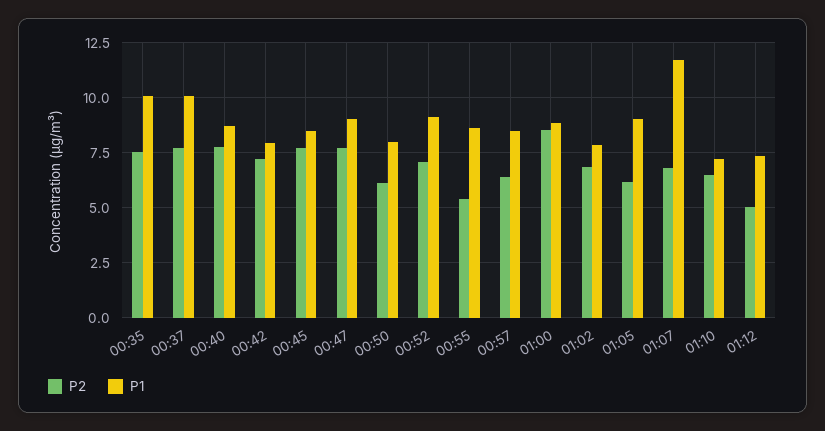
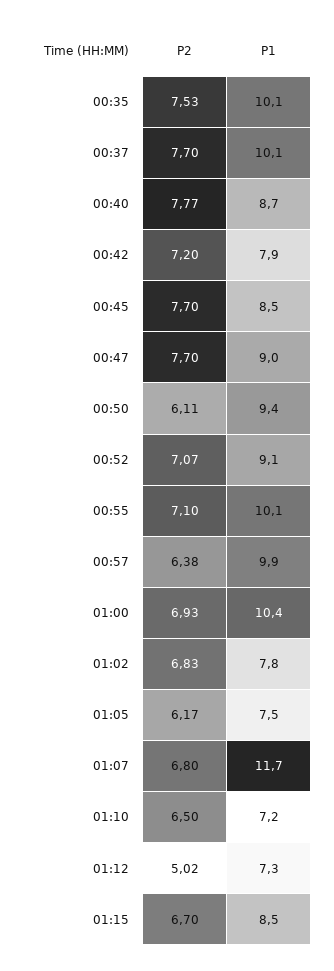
P1, 00:50: 8 -> 9.4
P2, 00:55: 5.5 -> 7.1
P1, 00:55: 8.5 -> 10.1
P1, 00:57: 8.5 -> 9.9
P2, 01:00: 8.5 -> 6.93
P1, 01:00: 9 -> 10.4
P1, 01:05: 9 -> 7.5
P2, 01:15: none -> 6.7
P1, 01:15: none -> 8.5

